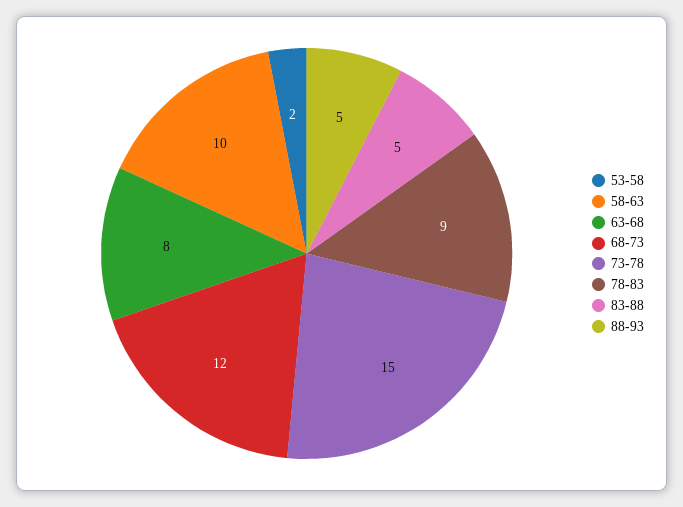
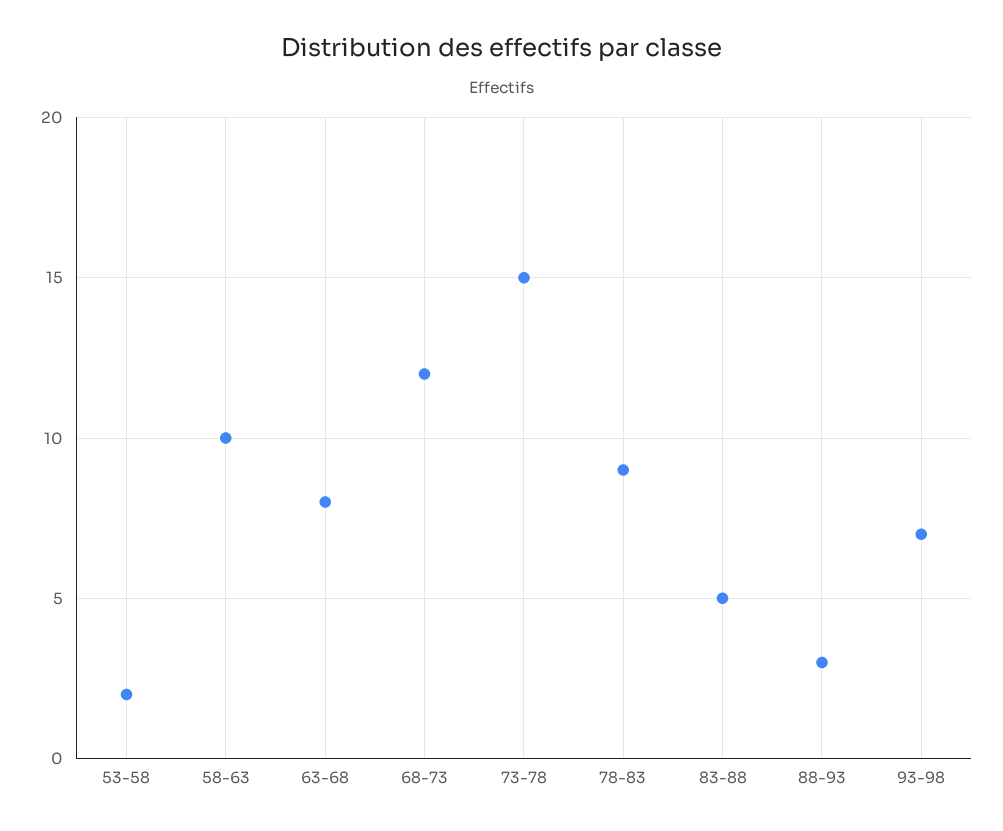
88-93: 5 -> 3
93-98: none -> 7

